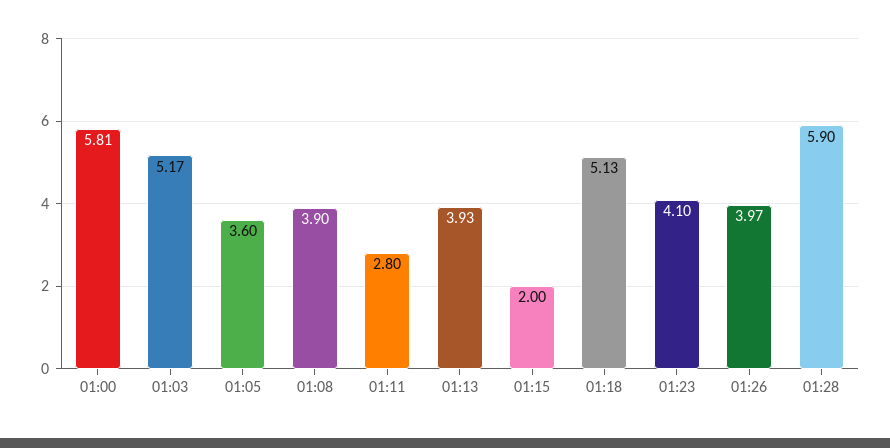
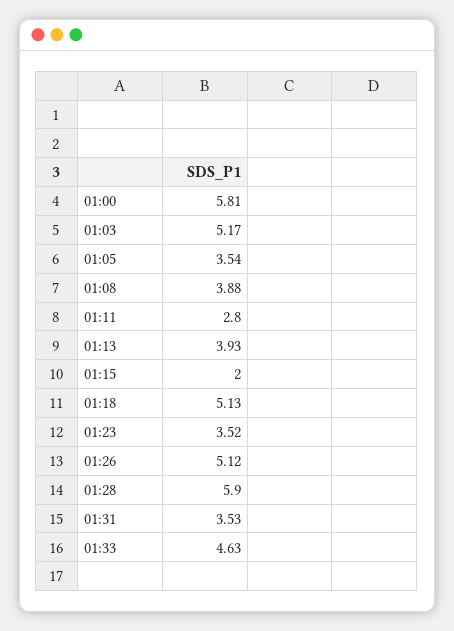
01:05: 3.6 -> 3.54
01:08: 3.9 -> 3.88
01:23: 4.1 -> 3.52
01:26: 3.97 -> 5.12
01:31: none -> 3.53
01:33: none -> 4.63

